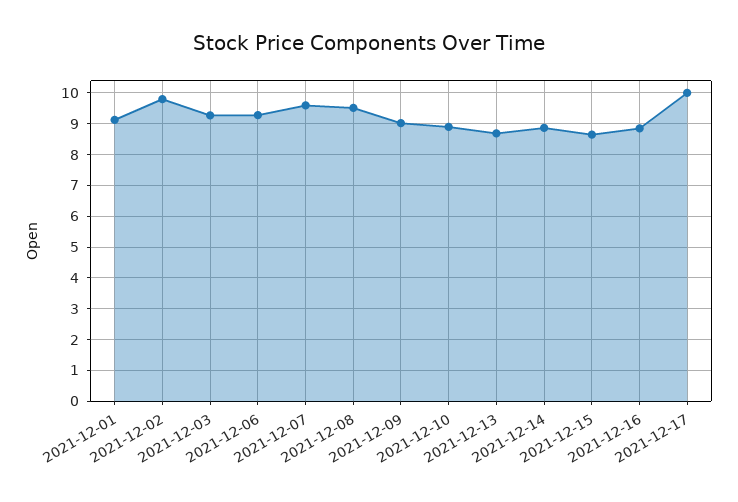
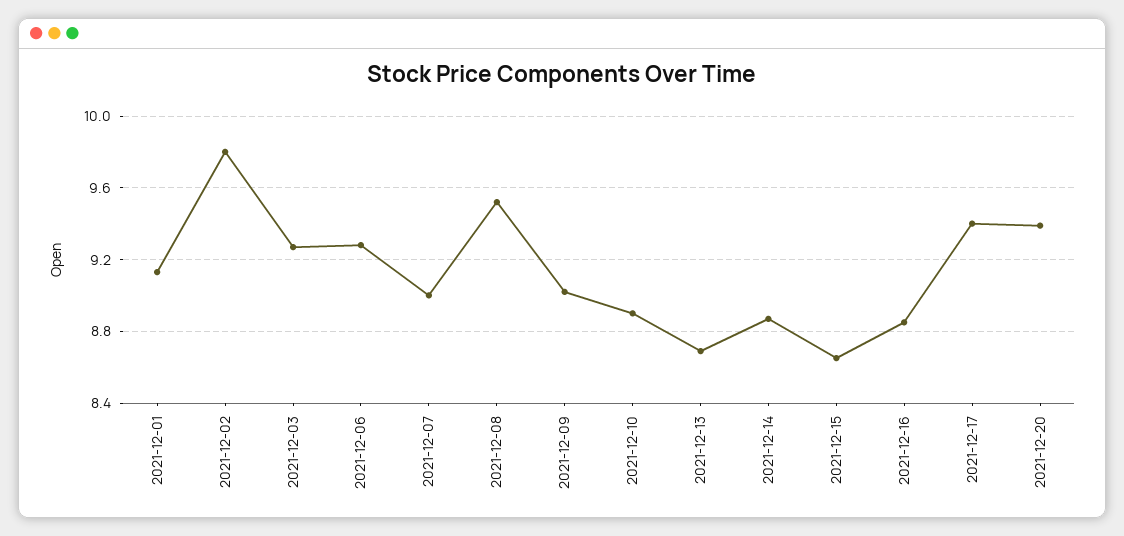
2021-12-07: 9.6 -> 9
2021-12-17: 10 -> 9.4
2021-12-20: none -> 9.4

